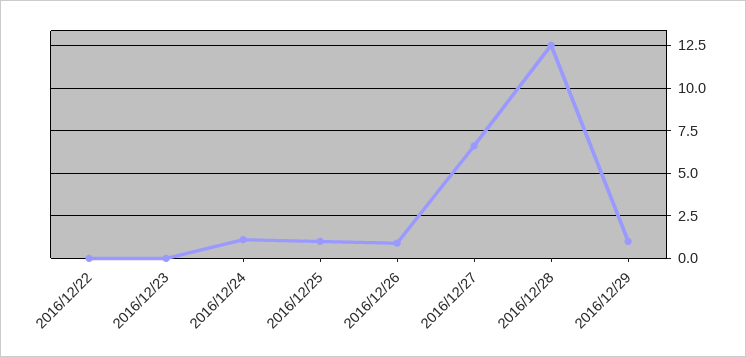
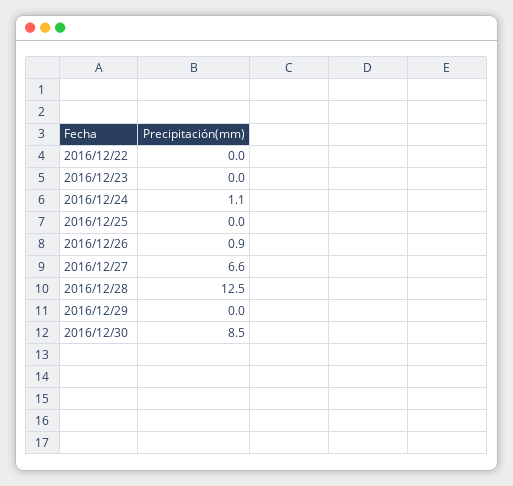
2016/12/25: 1 -> 0
2016/12/29: 1 -> 0
2016/12/30: none -> 8.5

